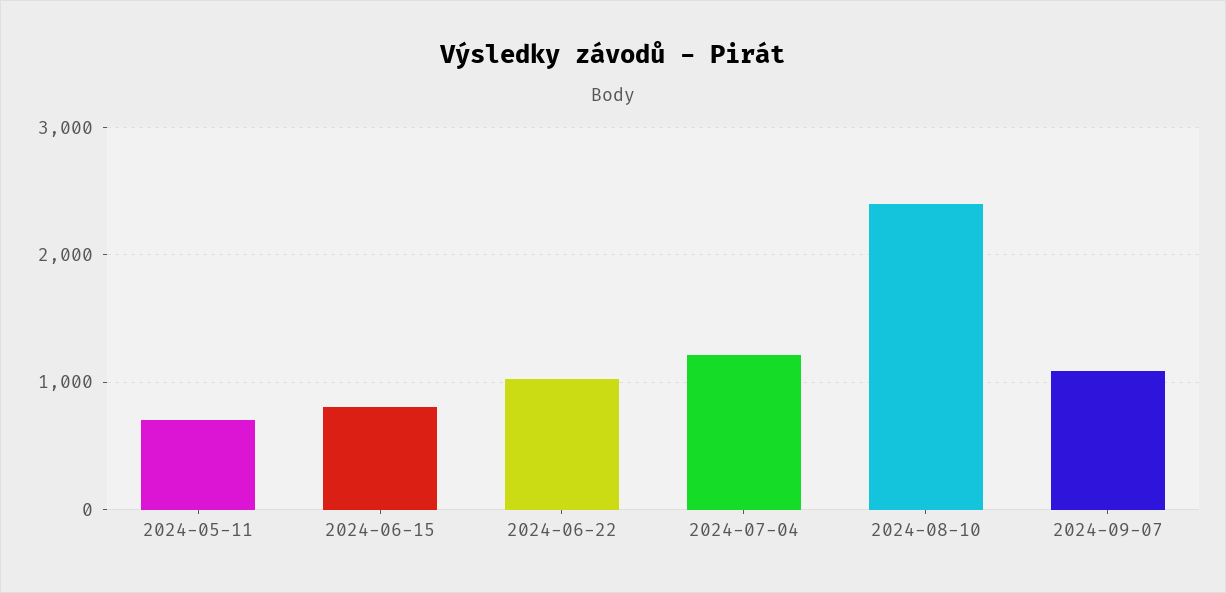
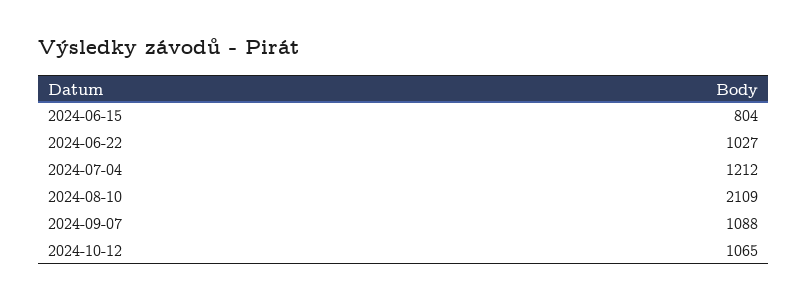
2024-05-11: 700 -> none
2024-08-10: 2400 -> 2109
2024-10-12: none -> 1065

